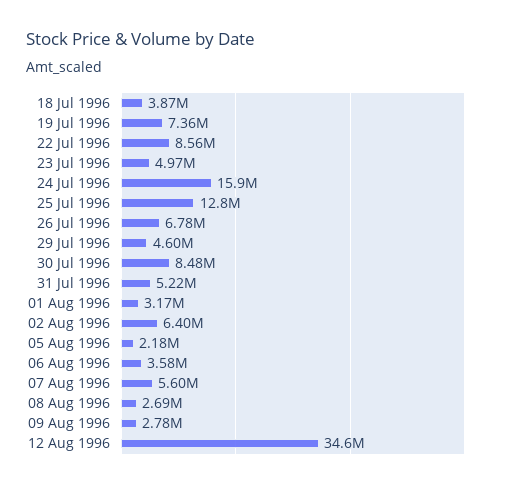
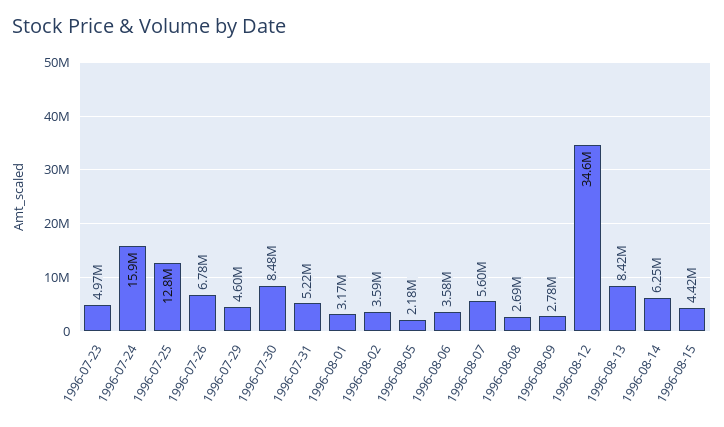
18 Jul 1996: 3870000 -> none
19 Jul 1996: 7360000 -> none
22 Jul 1996: 8560000 -> none
02 Aug 1996: 6400000 -> 3590000
1996-08-13: none -> 8420000
1996-08-14: none -> 6250000
1996-08-15: none -> 4420000

